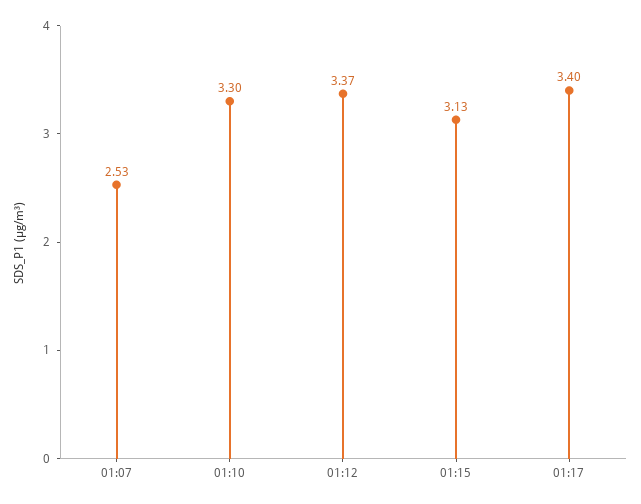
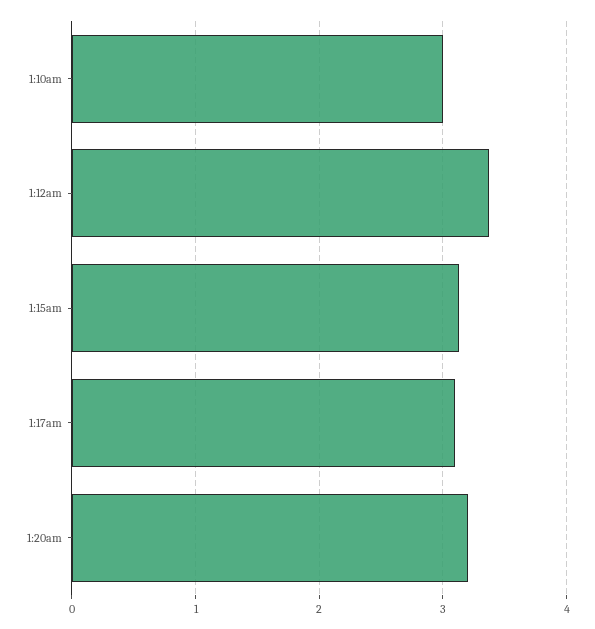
01:07: 2.53 -> none
01:10: 3.3 -> 3
01:17: 3.4 -> 3.1
1:20am: none -> 3.2

